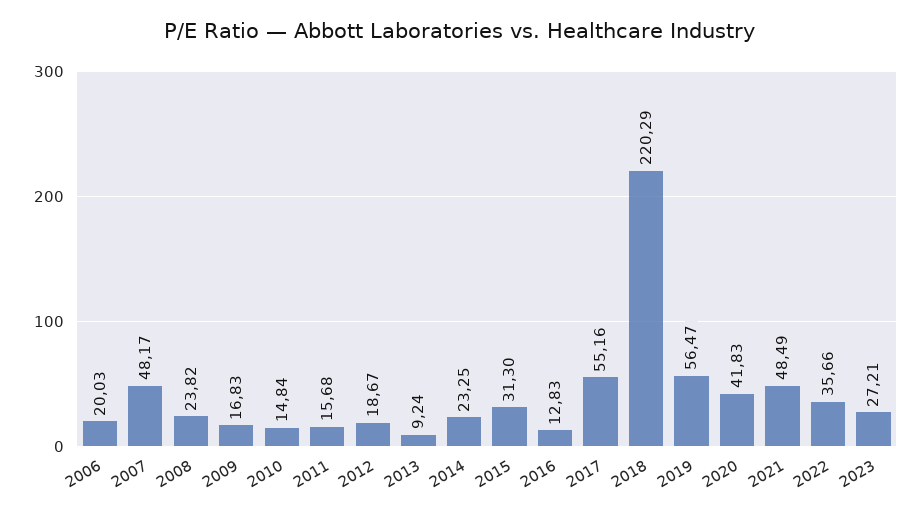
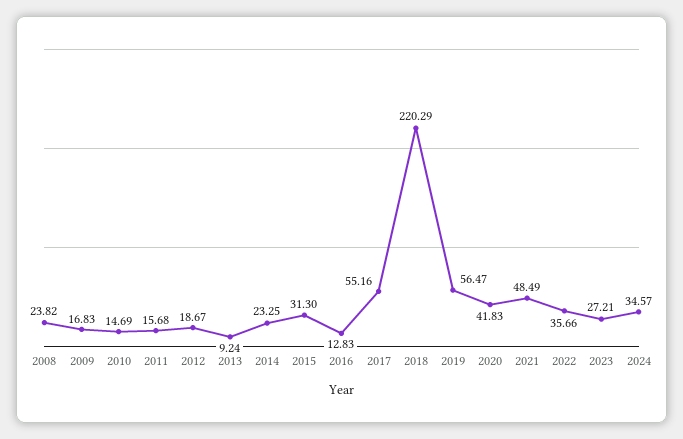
2006: 20.03 -> none
2007: 48.17 -> none
2010: 14.84 -> 14.69
2024: none -> 34.57

